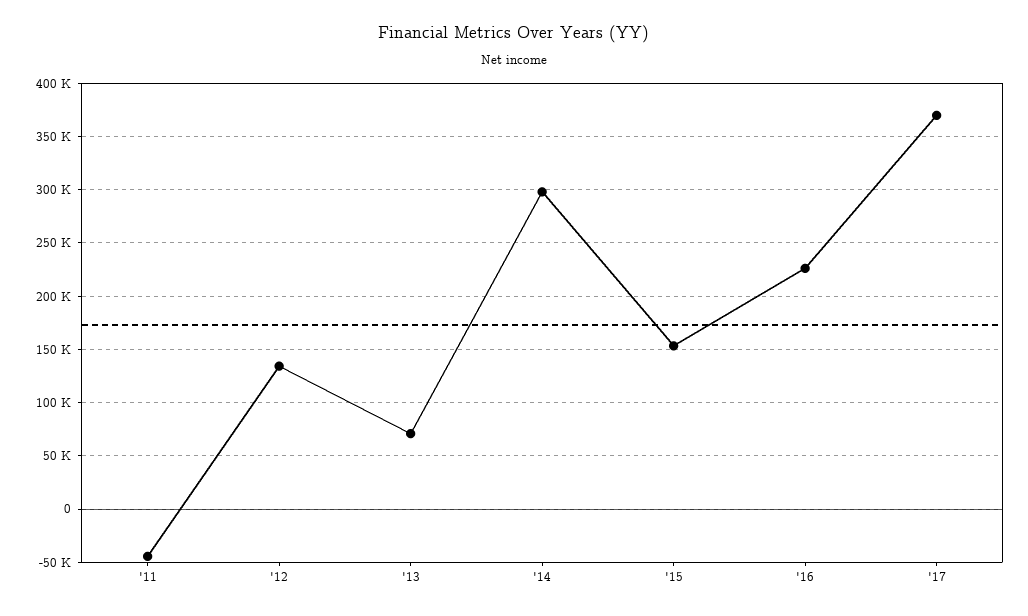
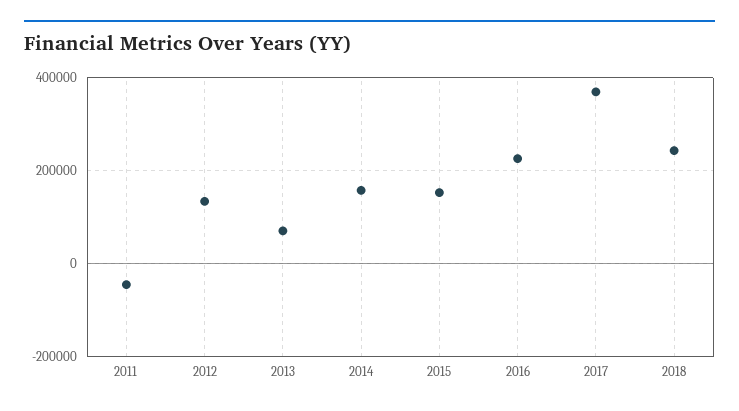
'14: 300000 -> 160000
2018: none -> 240000

